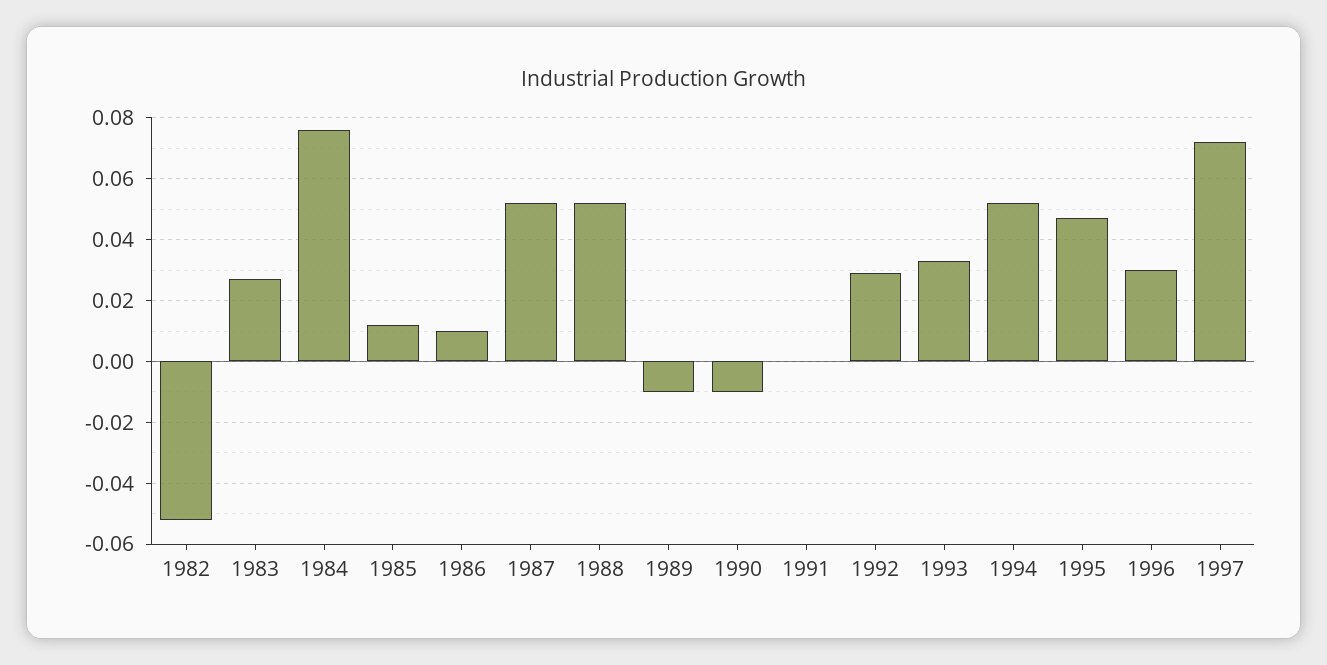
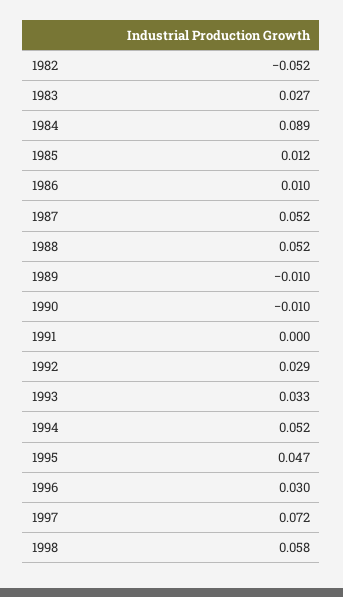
1984: 0.075 -> 0.089
1998: none -> 0.058

